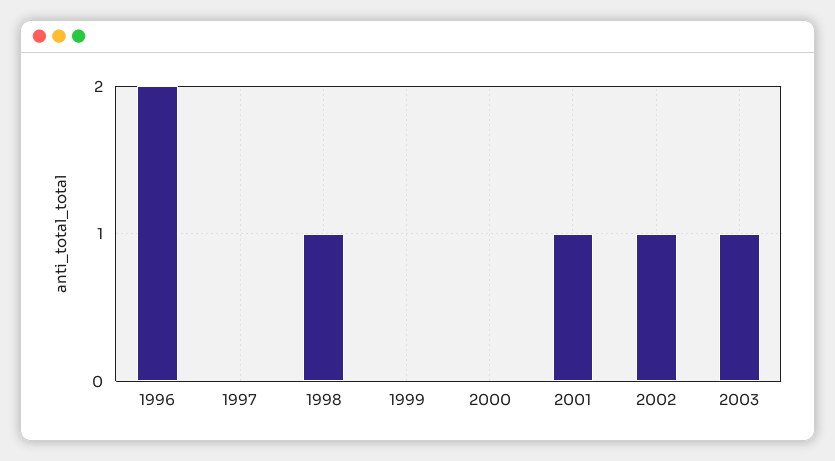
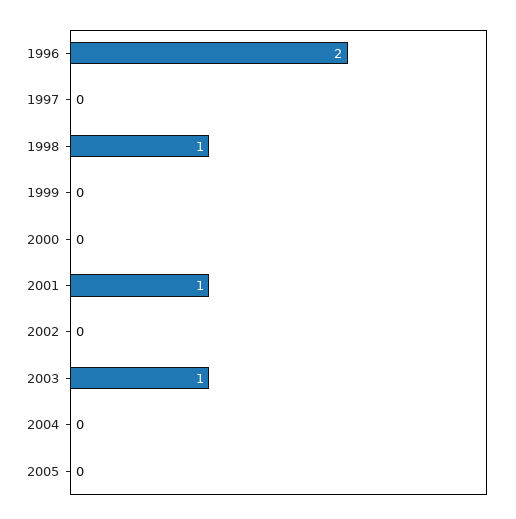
2002: 1 -> 0
2004: none -> 0
2005: none -> 0

